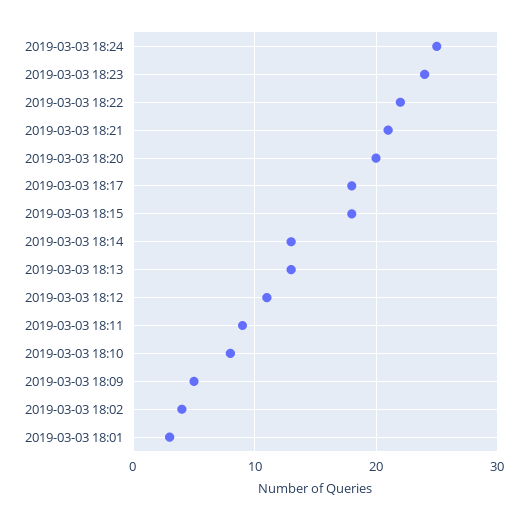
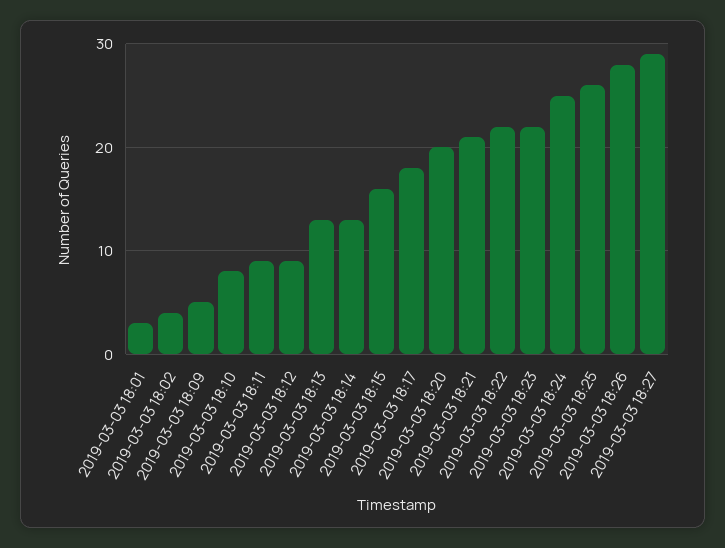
2019-03-03 18:23: 24 -> 22
2019-03-03 18:15: 18 -> 16
2019-03-03 18:12: 11 -> 9
2019-03-03 18:25: none -> 26
2019-03-03 18:26: none -> 28
2019-03-03 18:27: none -> 29

